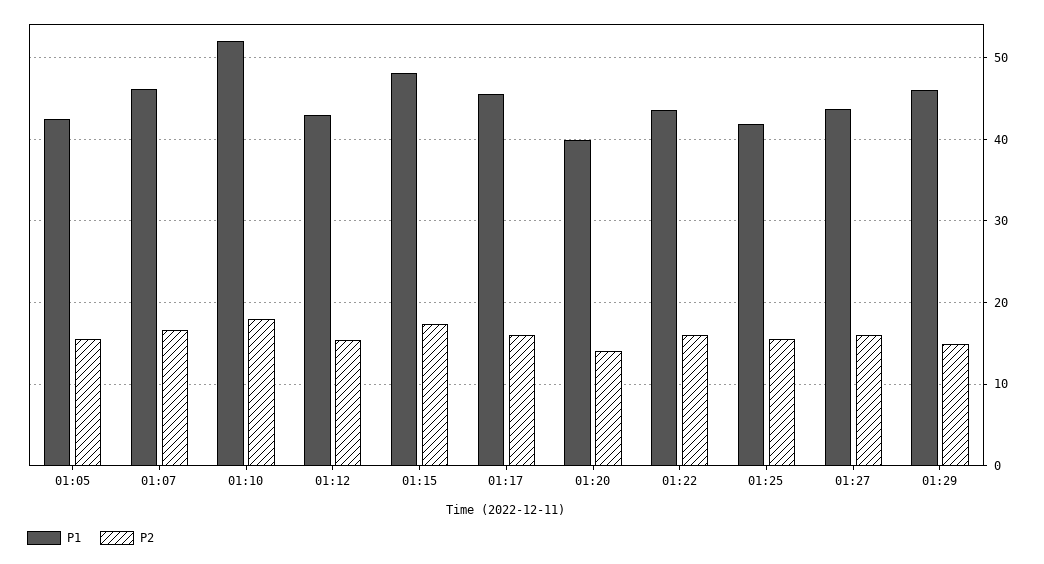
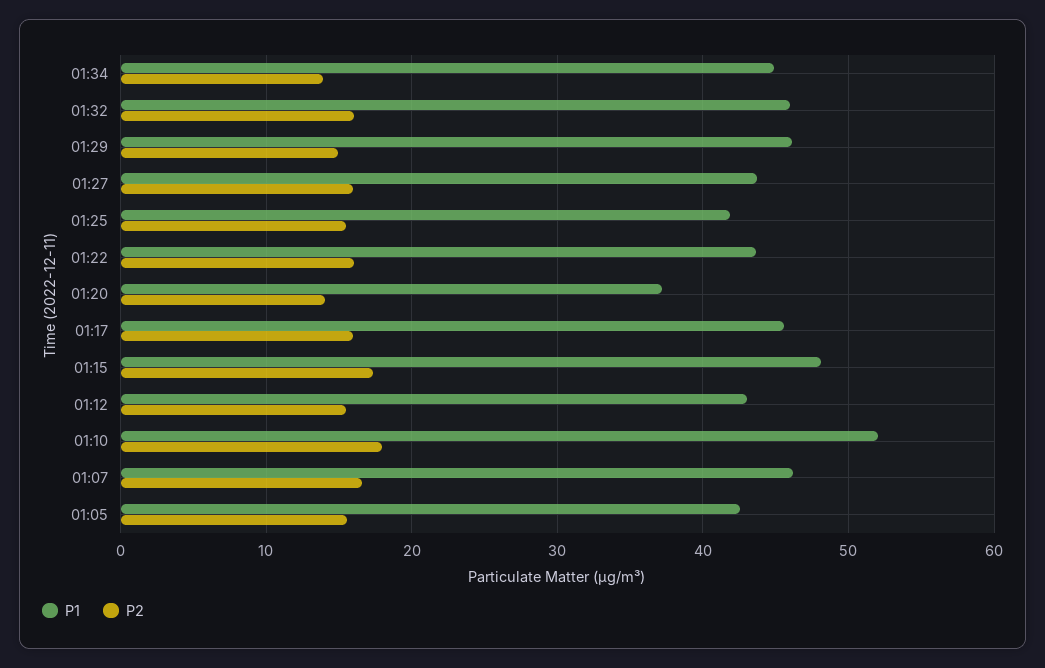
P1, 01:20: 40 -> 37
P1, 01:34: none -> 45
P2, 01:34: none -> 14
P1, 01:32: none -> 46
P2, 01:32: none -> 16

